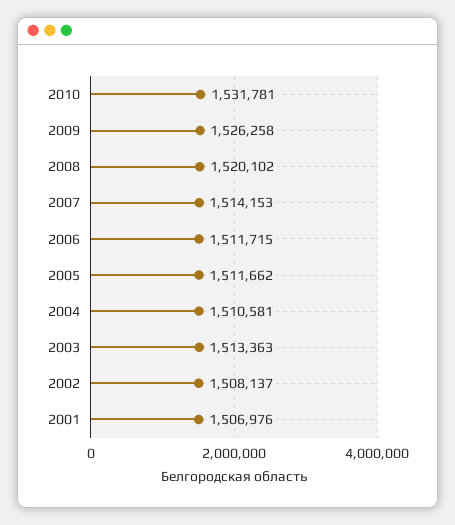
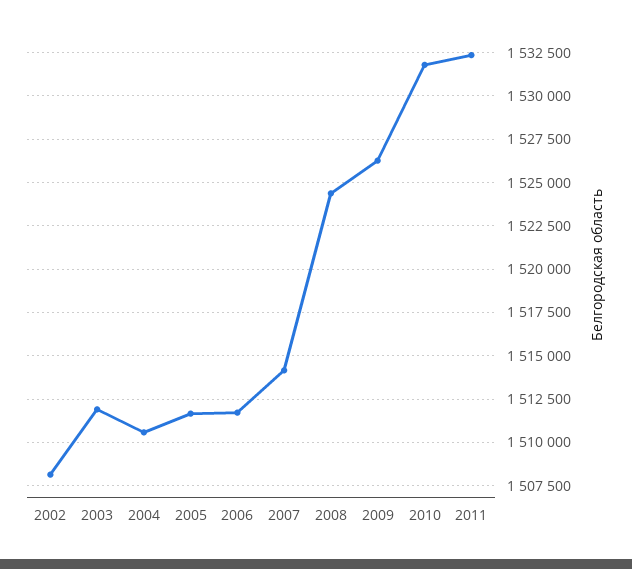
2008: 1520102 -> 1524500
2003: 1513363 -> 1512000
2001: 1506976 -> none
2011: none -> 1532500

